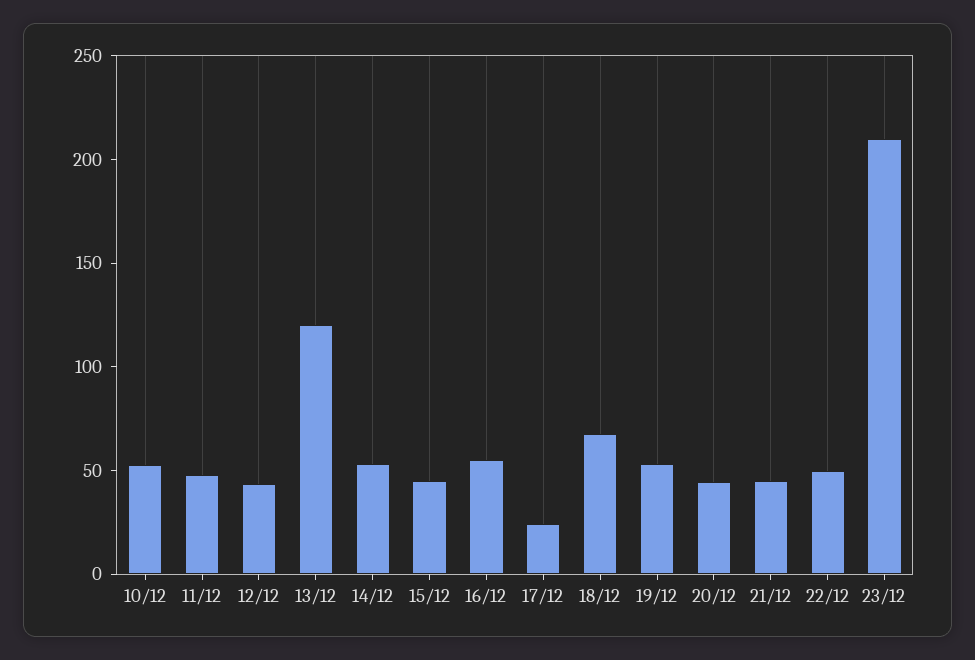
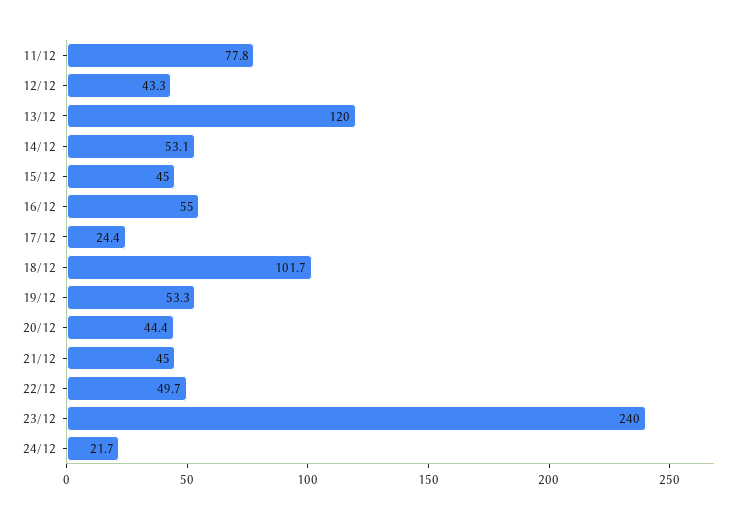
10/12: 50 -> none
11/12: 50 -> 77.8
18/12: 70 -> 101.7
23/12: 210 -> 240
24/12: none -> 21.7

